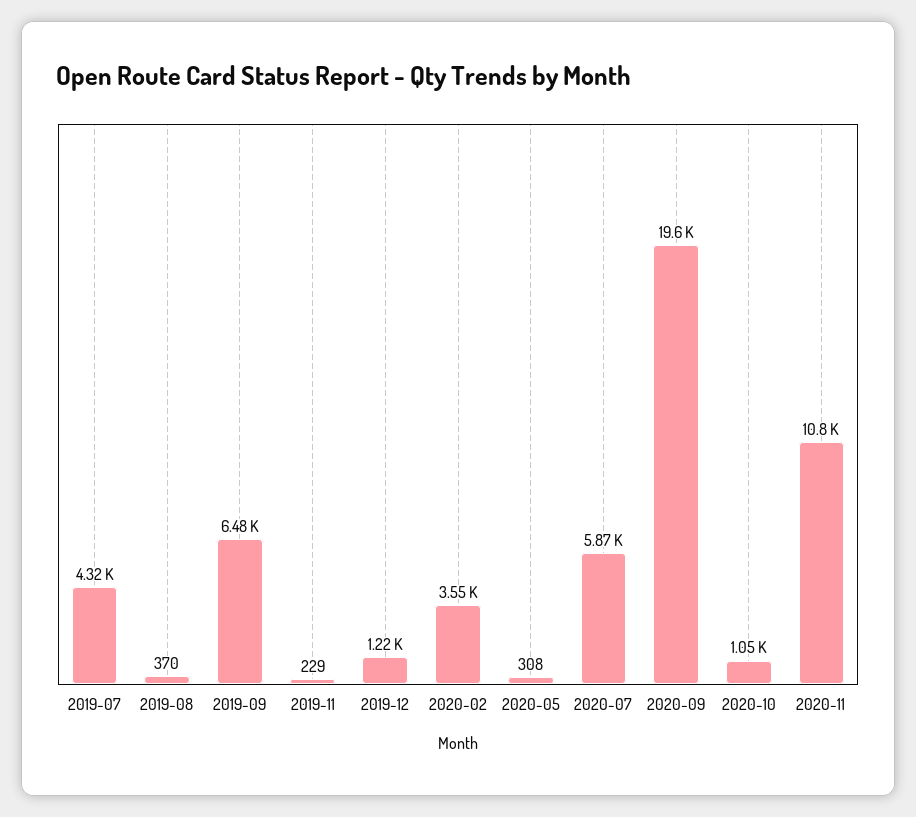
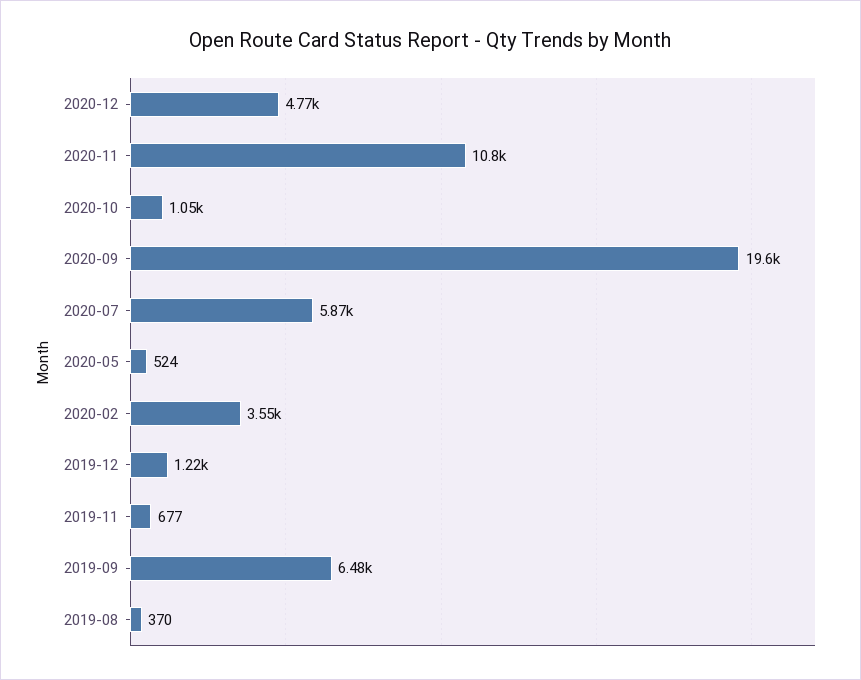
2019-07: 4320 -> none
2019-11: 229 -> 677
2020-05: 308 -> 524
2020-12: none -> 4770

